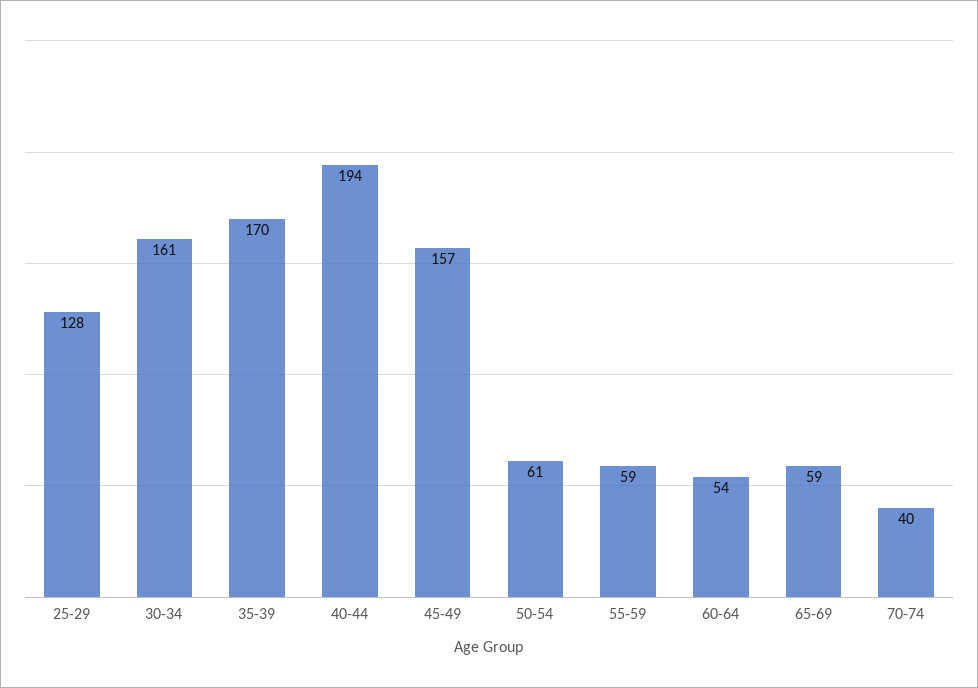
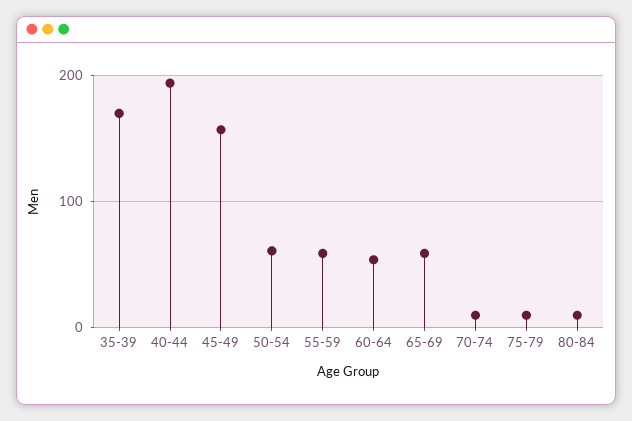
25-29: 128 -> none
30-34: 161 -> none
70-74: 40 -> 10
75-79: none -> 10
80-84: none -> 10

